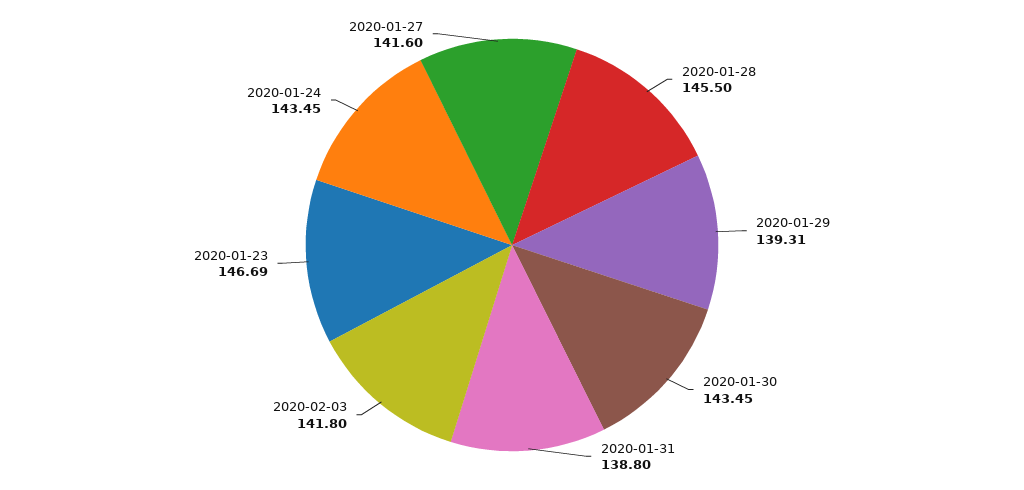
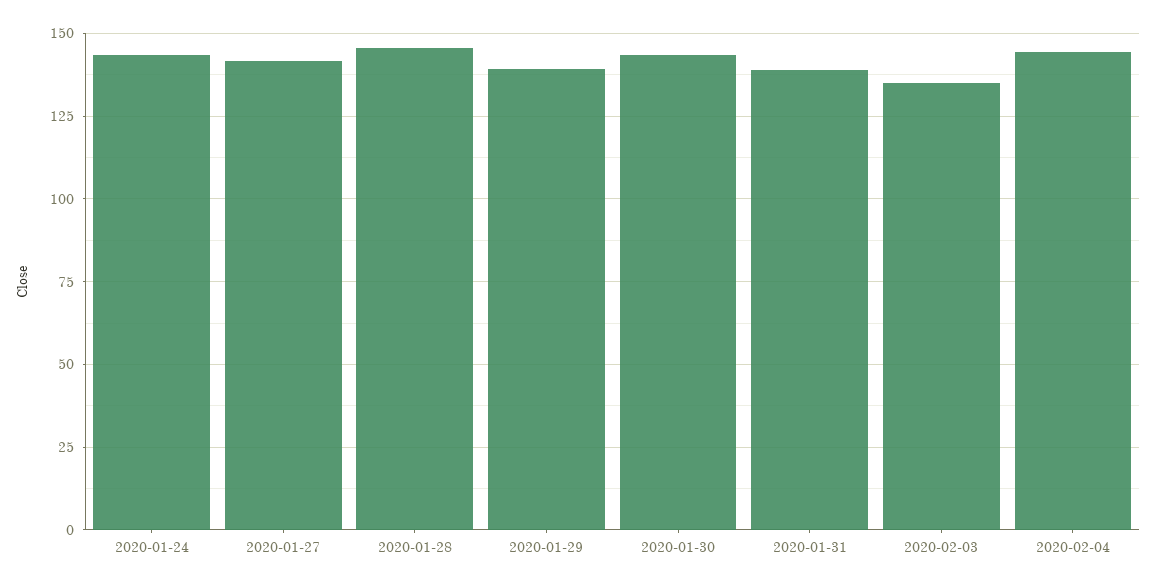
2020-02-03: 141.8 -> 135
2020-01-23: 146.69 -> none
2020-02-04: none -> 145

